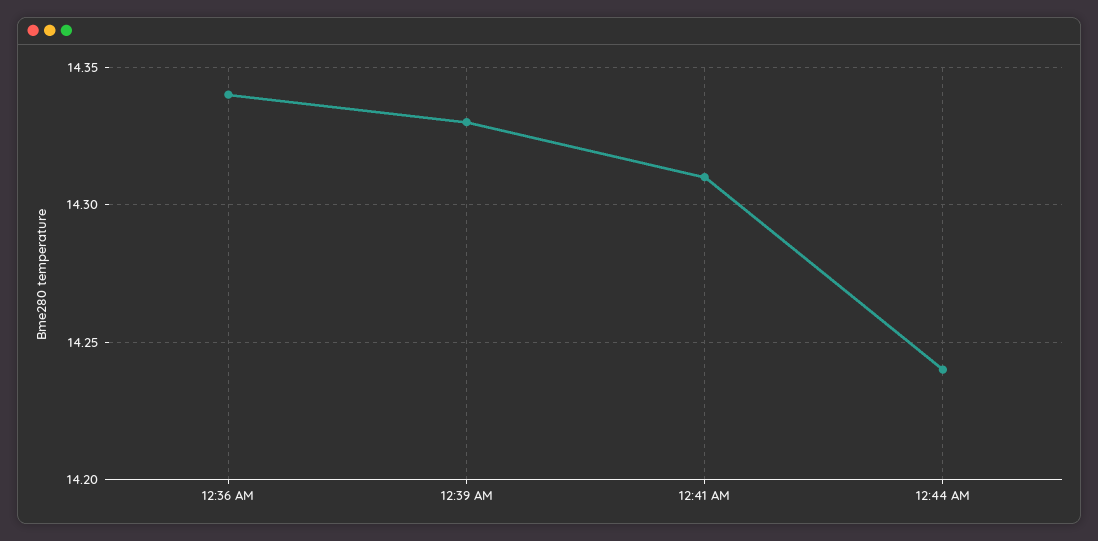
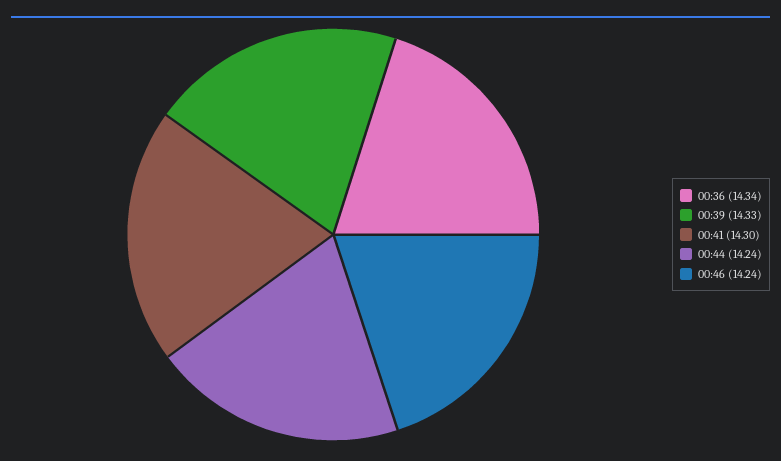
12:41 AM: 14.31 -> 14.3
00:46: none -> 14.24

